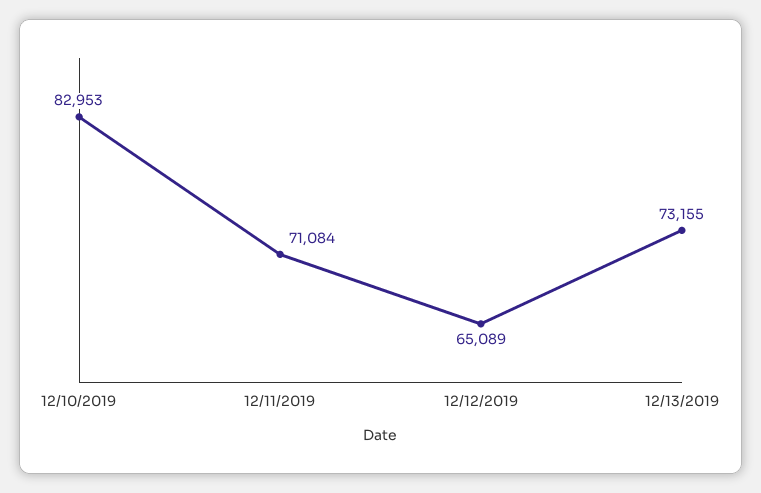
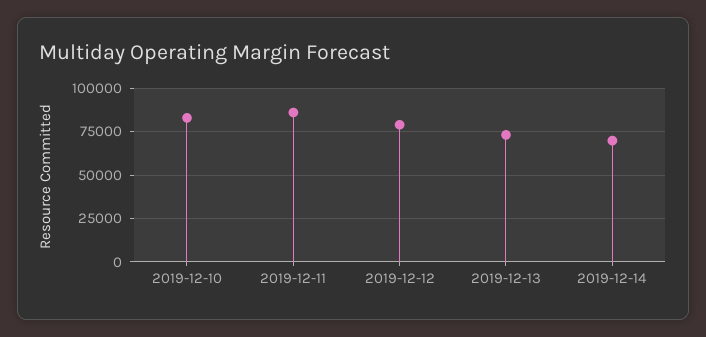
12/11/2019: 71084 -> 85000
12/12/2019: 65089 -> 80000
2019-12-14: none -> 70000

